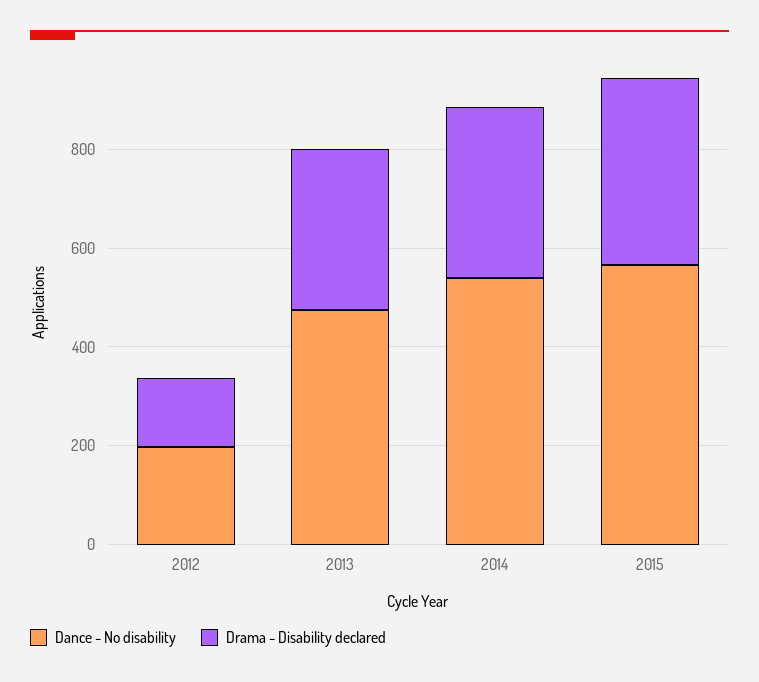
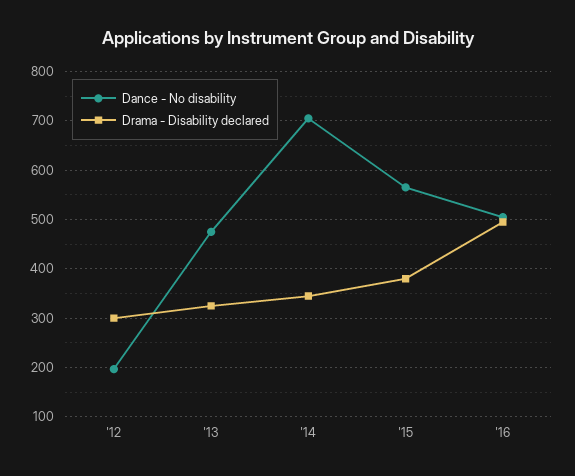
Drama - Disability declared, 2012: 150 -> 300
Dance - No disability, 2014: 550 -> 700
Dance - No disability, '16: none -> 500
Drama - Disability declared, '16: none -> 500

